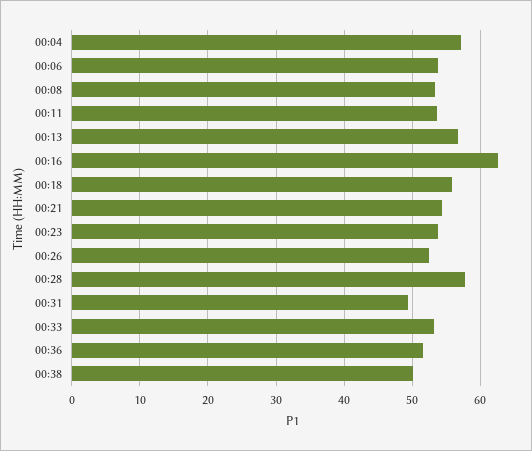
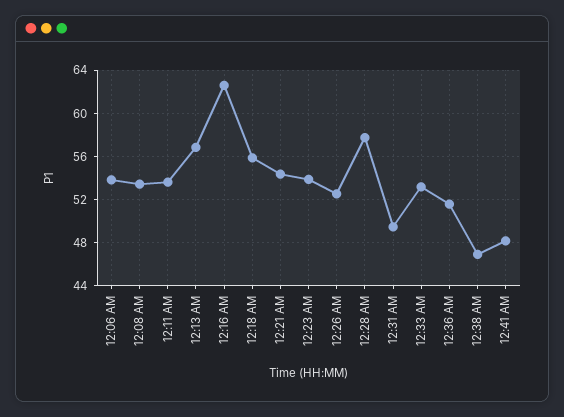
00:04: 57 -> none
00:38: 50 -> 47
12:41 AM: none -> 48

